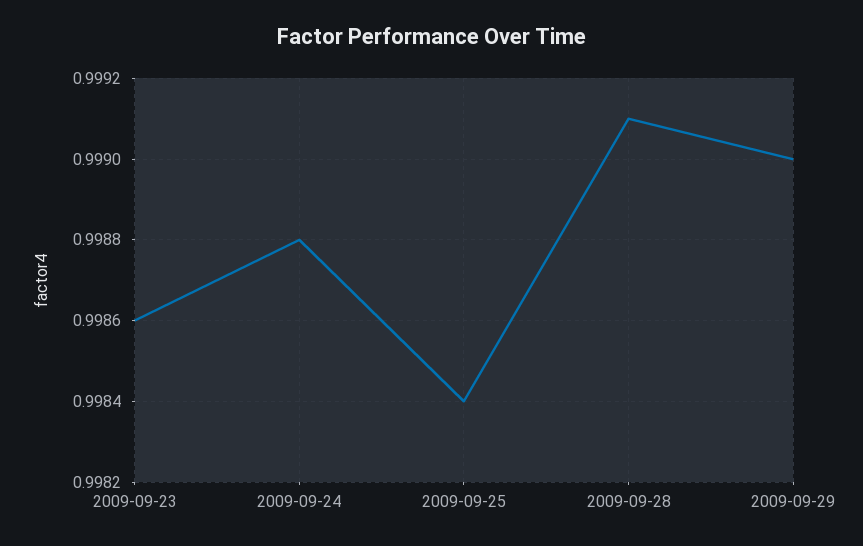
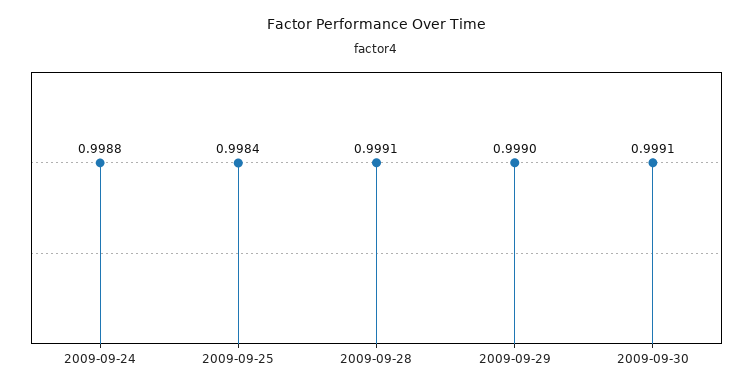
2009-09-23: 0.9986 -> none
2009-09-30: none -> 0.9991

